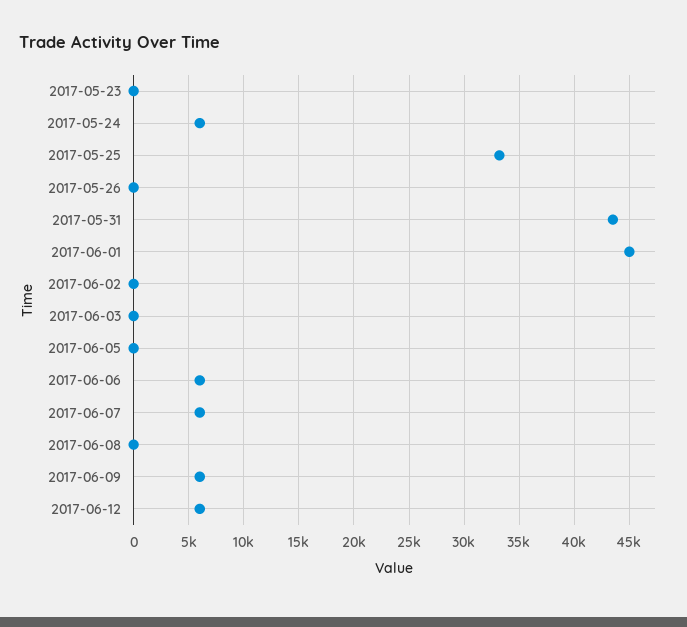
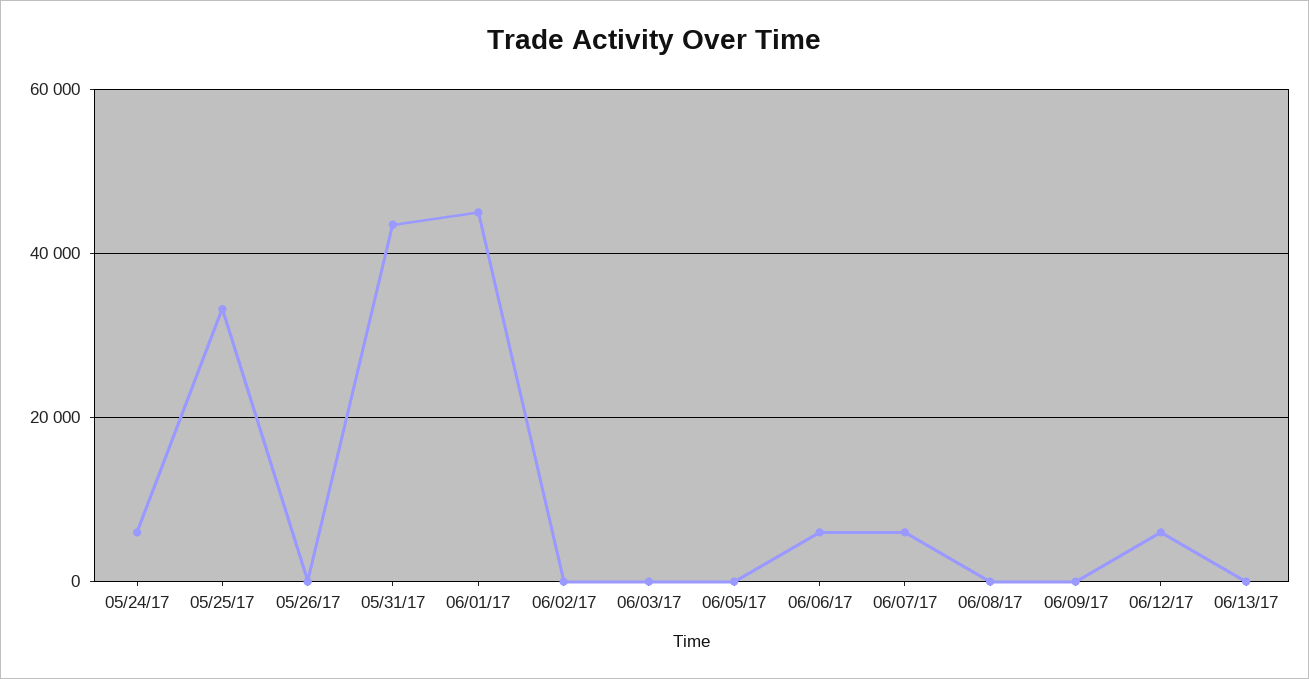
2017-05-23: 0 -> none
2017-06-09: 6000 -> 0
06/13/17: none -> 0

